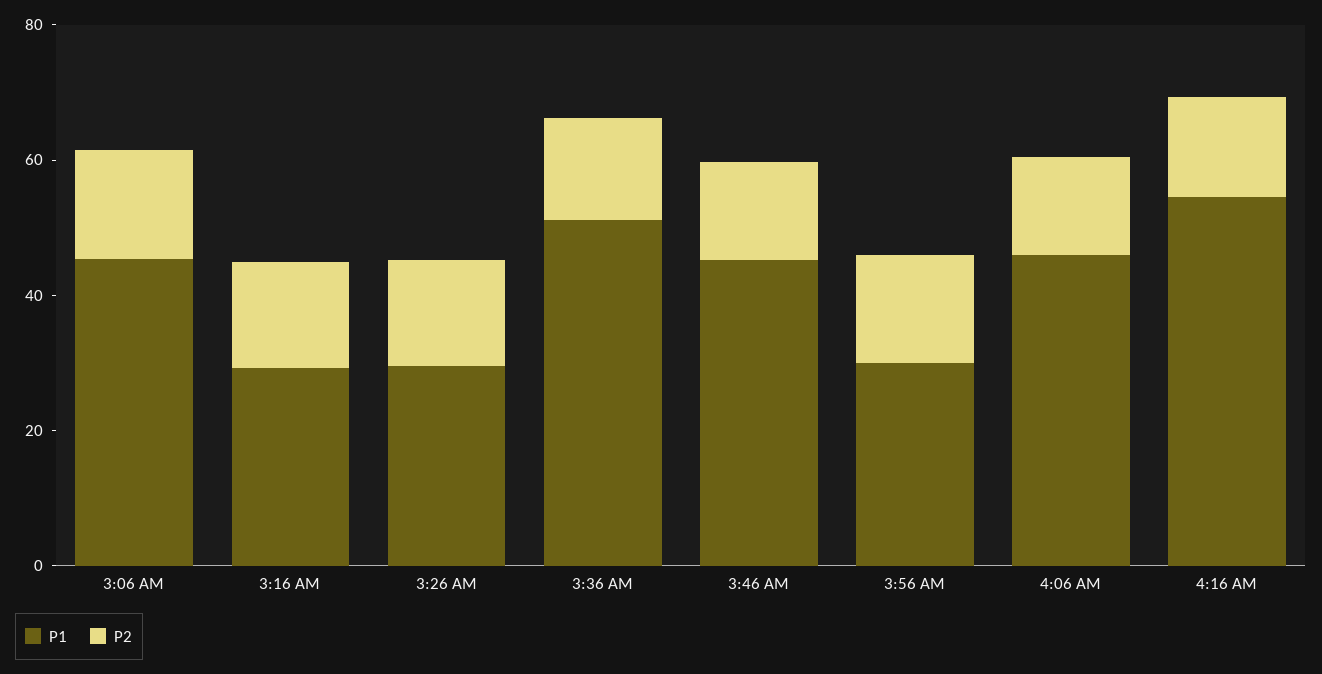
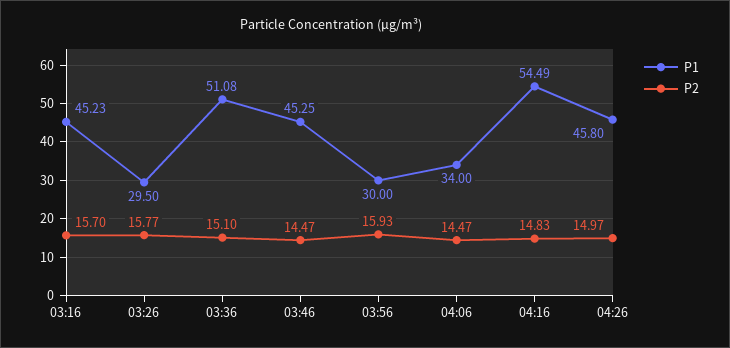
P1, 3:06 AM: 45 -> none
P2, 3:06 AM: 15 -> none
P1, 3:16 AM: 30 -> 45.23
P1, 4:06 AM: 45 -> 34
P1, 04:26: none -> 45.8
P2, 04:26: none -> 14.97

